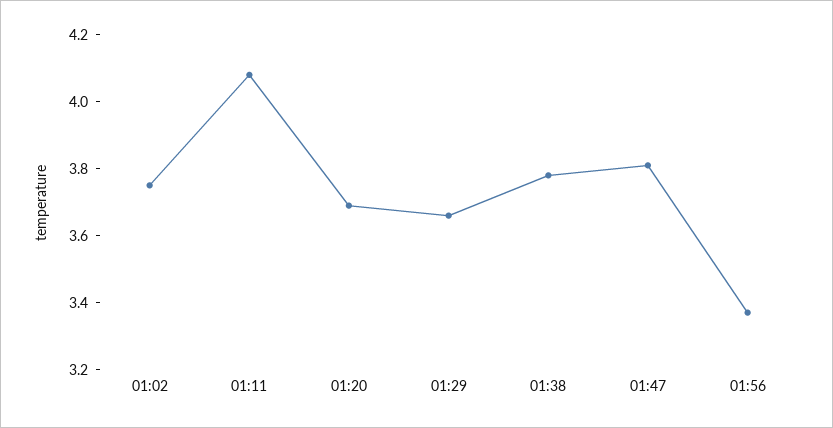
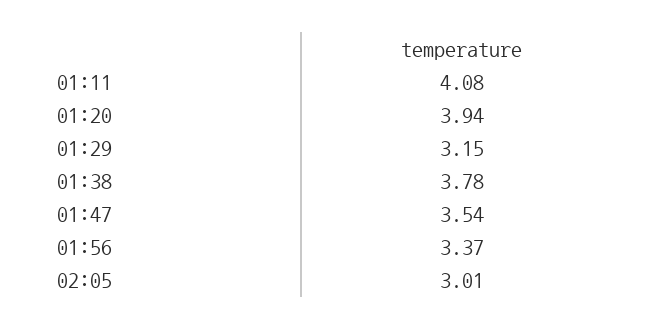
01:02: 3.75 -> none
01:20: 3.7 -> 3.94
01:29: 3.65 -> 3.15
01:47: 3.8 -> 3.54
02:05: none -> 3.01

